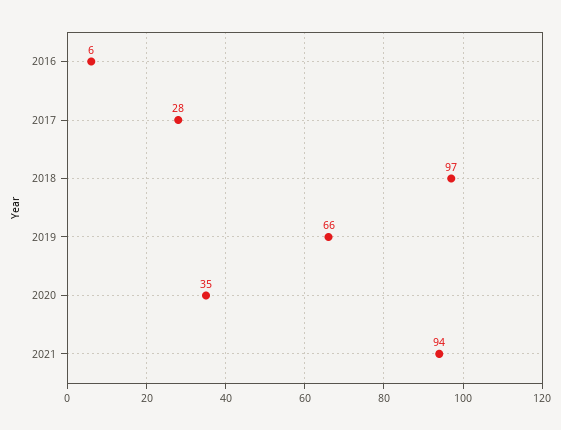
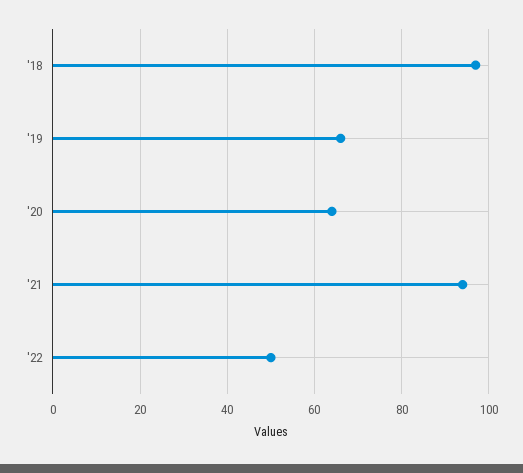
2016: 6 -> none
2017: 28 -> none
2020: 35 -> 65
'22: none -> 50

